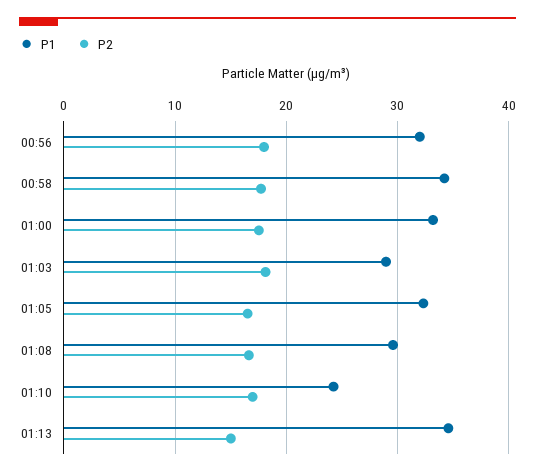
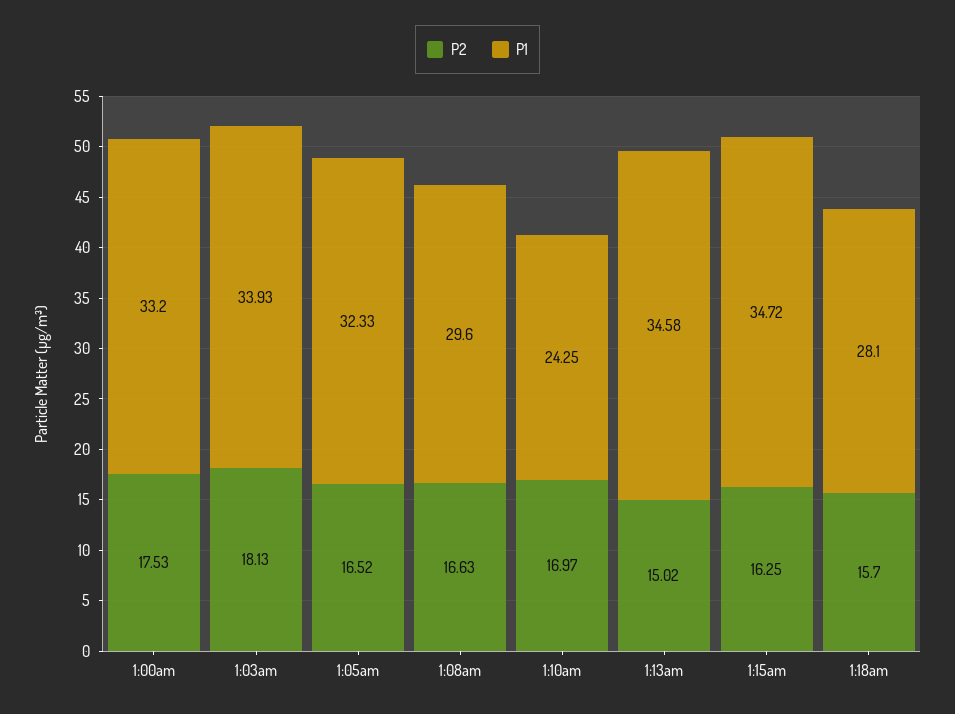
P1, 00:56: 32 -> none
P2, 00:56: 18 -> none
P1, 00:58: 34 -> none
P2, 00:58: 18 -> none
P1, 01:03: 29 -> 33.93
P2, 1:15am: none -> 16.25
P1, 1:15am: none -> 34.72
P2, 1:18am: none -> 15.7
P1, 1:18am: none -> 28.1

